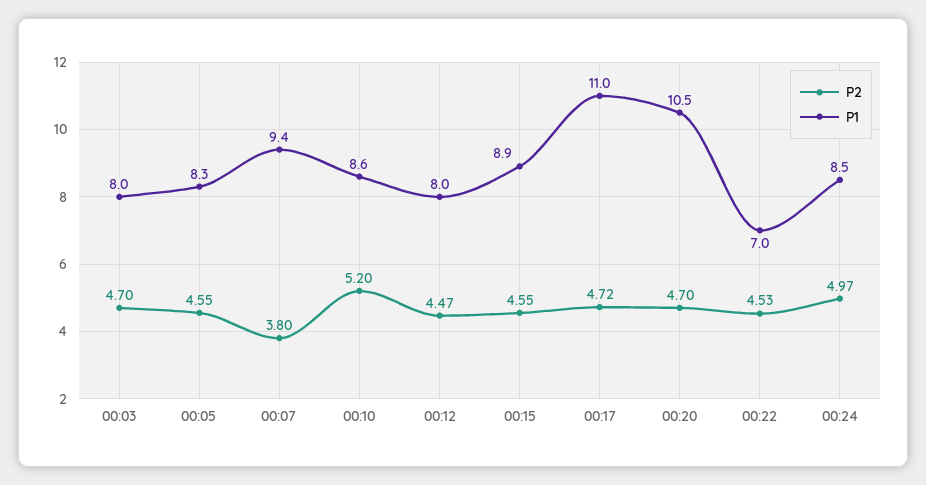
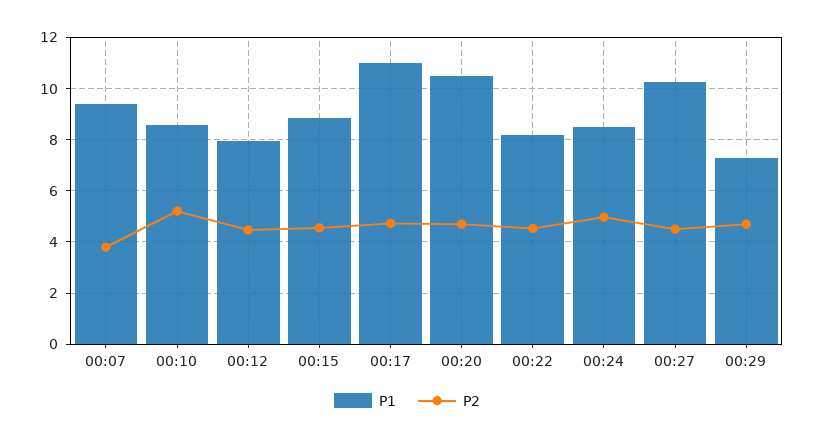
P2, 00:03: 4.7 -> none
P1, 00:03: 8 -> none
P2, 00:05: 4.55 -> none
P1, 00:05: 8.3 -> none
P1, 00:22: 7 -> 8.25
P1, 00:27: none -> 10.25
P2, 00:27: none -> 4.5
P1, 00:29: none -> 7.25
P2, 00:29: none -> 4.75

